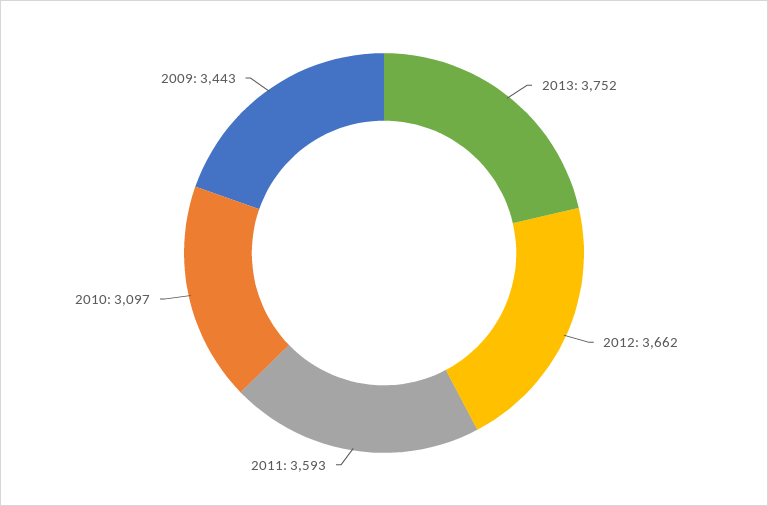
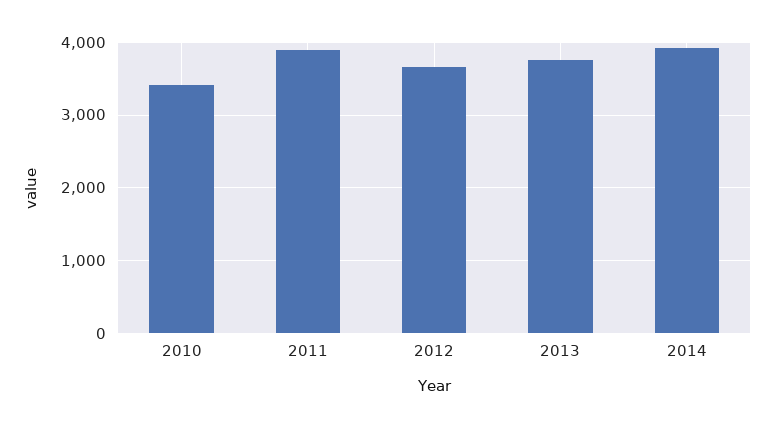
2011: 3593 -> 3900
2010: 3097 -> 3400
2009: 3443 -> none
2014: none -> 3900

